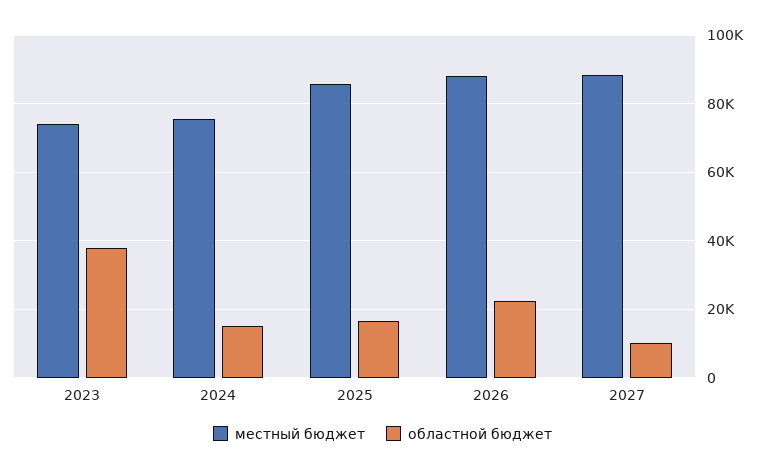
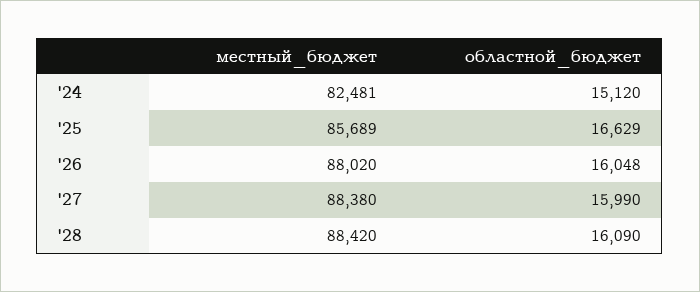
местный бюджет, 2023: 74000 -> none
областной бюджет, 2023: 38000 -> none
местный бюджет, 2024: 76000 -> 82481
областной бюджет, 2026: 22000 -> 16048
областной бюджет, 2027: 10000 -> 15990
местный бюджет, '28: none -> 88420
областной бюджет, '28: none -> 16090

